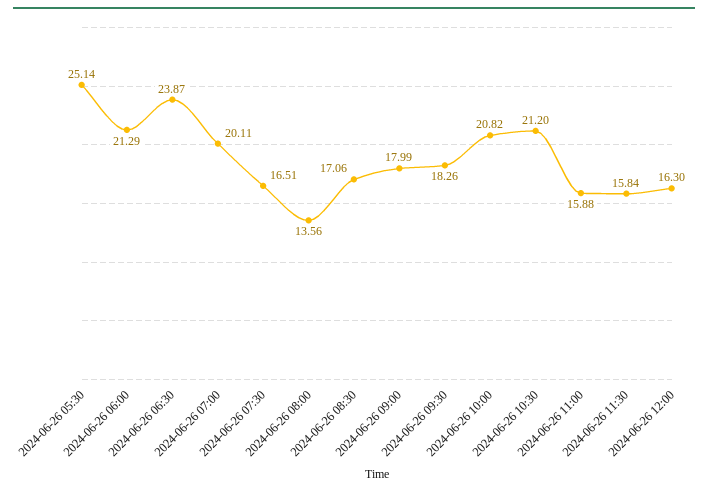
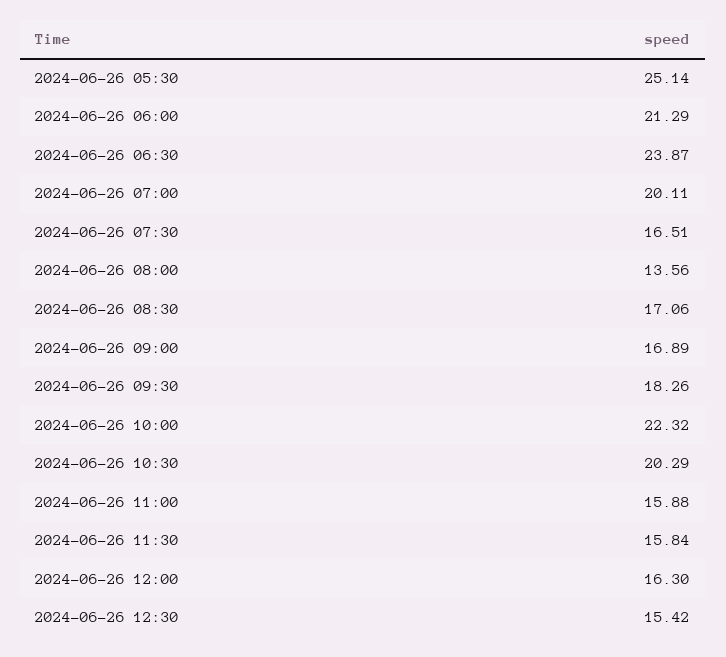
2024-06-26 09:00: 17.99 -> 16.89
2024-06-26 10:00: 20.82 -> 22.32
2024-06-26 10:30: 21.2 -> 20.29
2024-06-26 12:30: none -> 15.42

